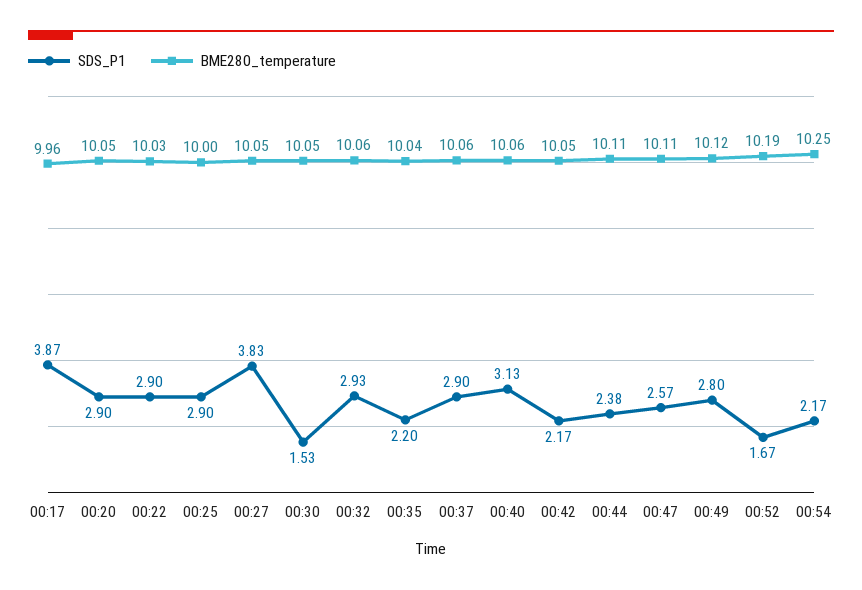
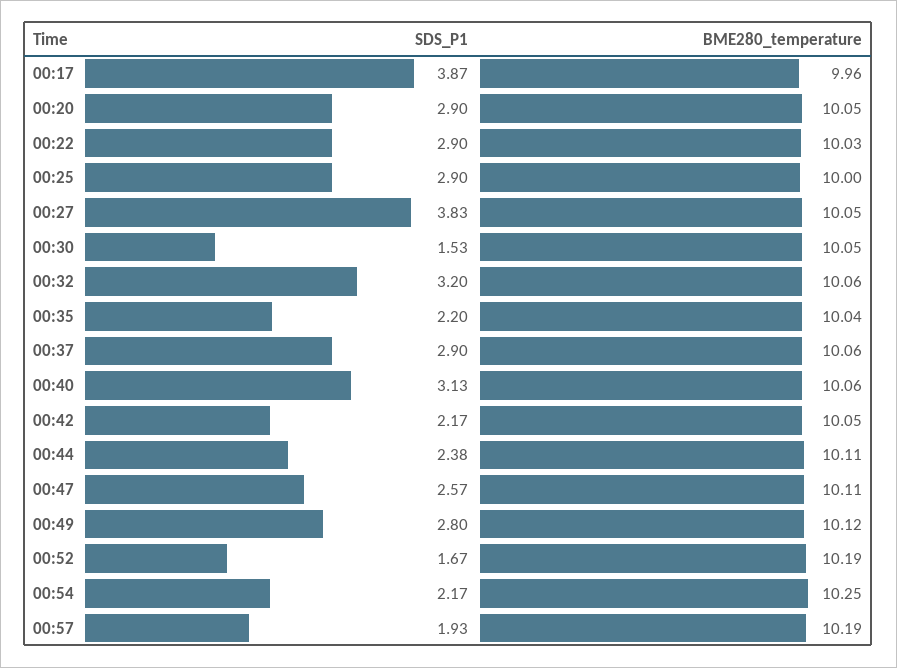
SDS_P1, 00:32: 2.93 -> 3.2
SDS_P1, 00:57: none -> 1.93
BME280_temperature, 00:57: none -> 10.19

